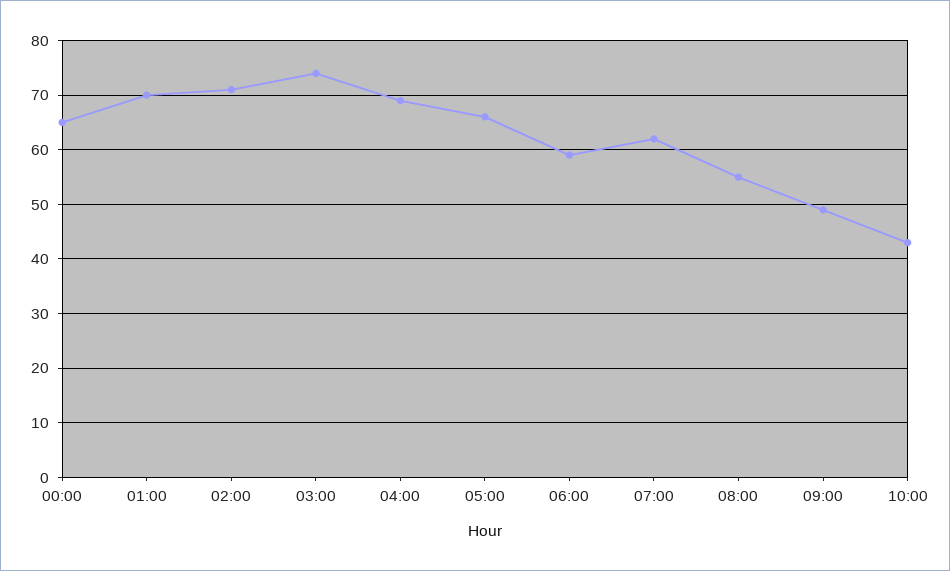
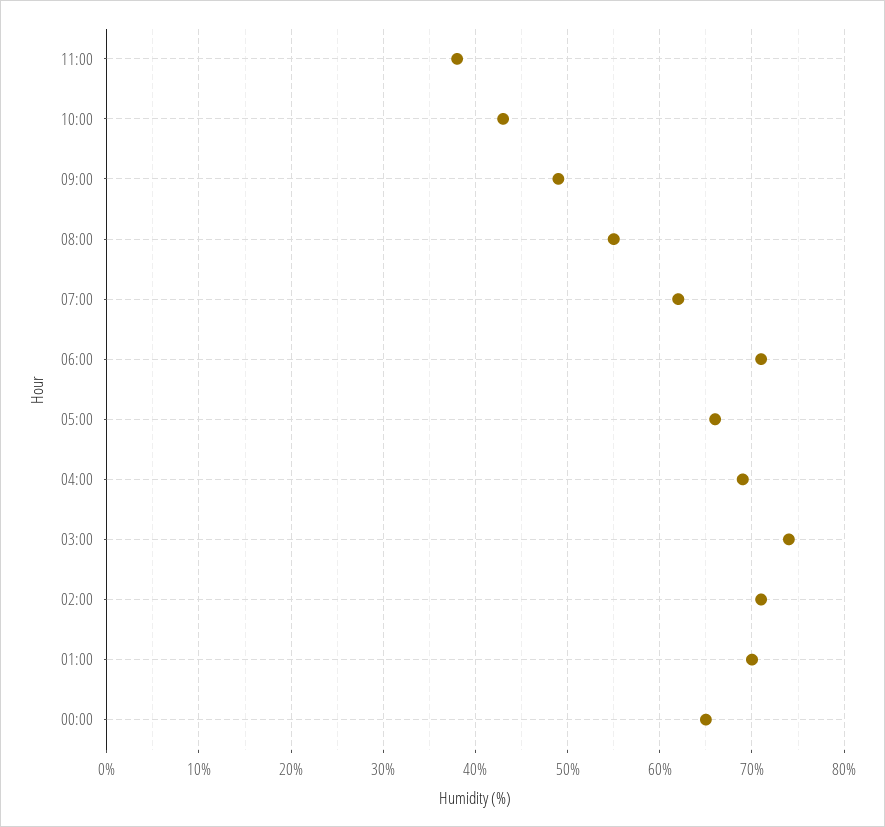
06:00: 60 -> 71
11:00: none -> 38

